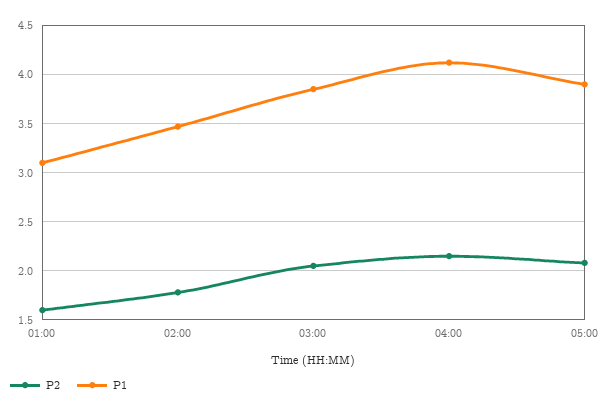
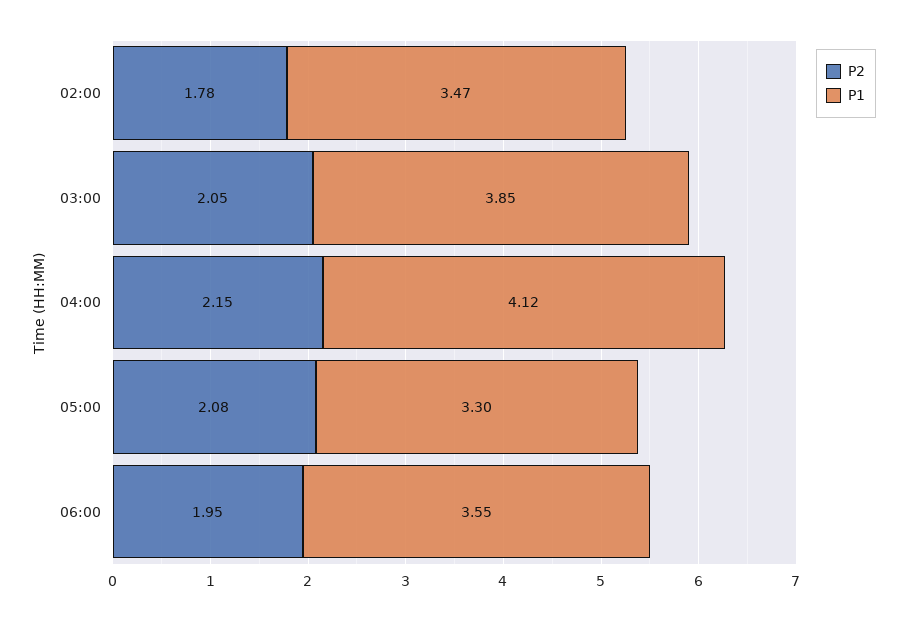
P2, 01:00: 1.6 -> none
P1, 01:00: 3.1 -> none
P1, 05:00: 3.9 -> 3.3
P2, 06:00: none -> 1.95
P1, 06:00: none -> 3.55

